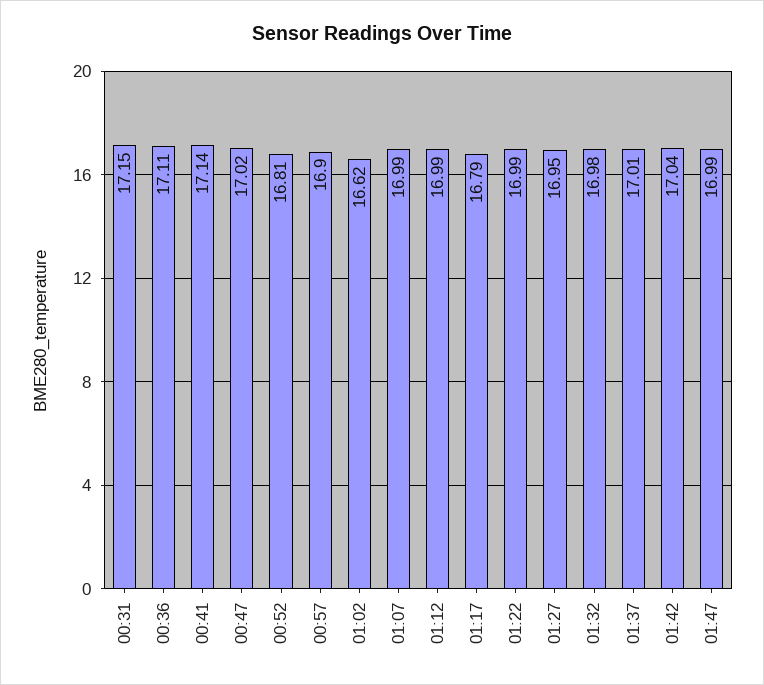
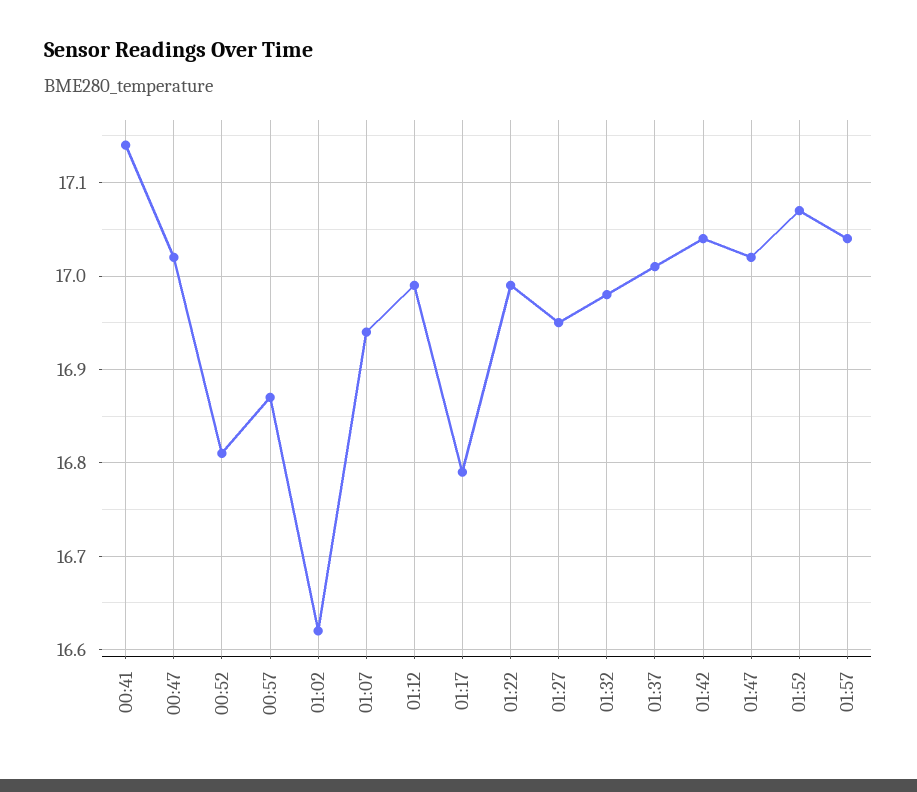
00:31: 17.15 -> none
00:36: 17.11 -> none
00:57: 16.9 -> 16.87
01:07: 16.99 -> 16.94
01:47: 16.99 -> 17.02
01:52: none -> 17.07
01:57: none -> 17.04

